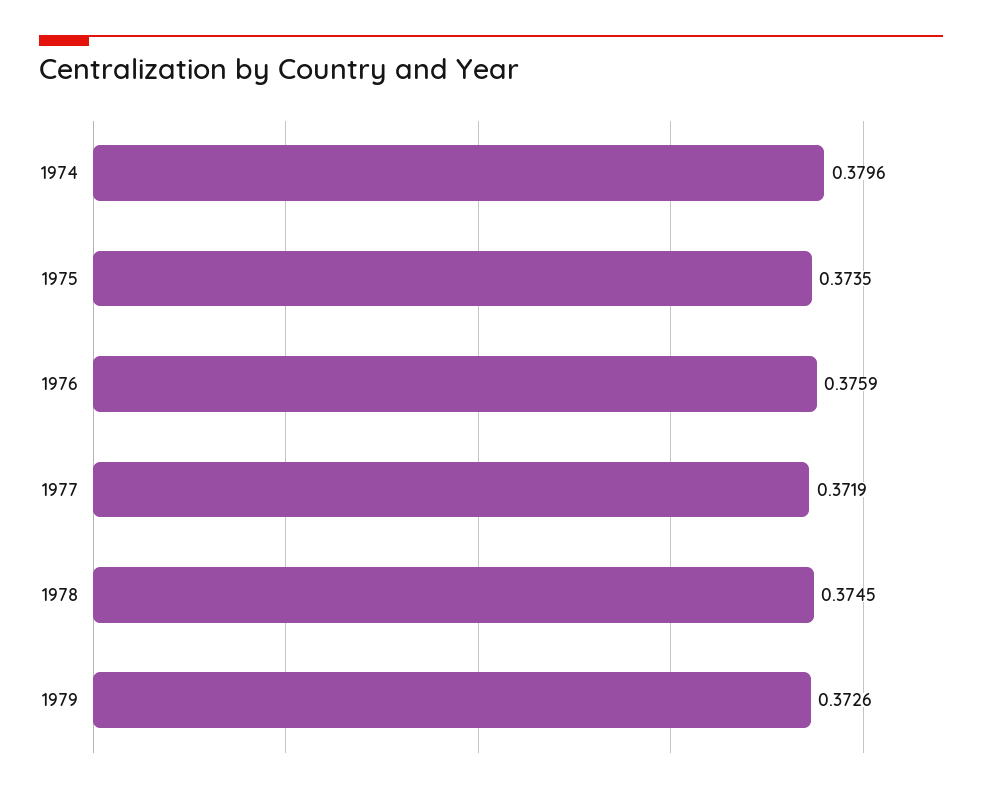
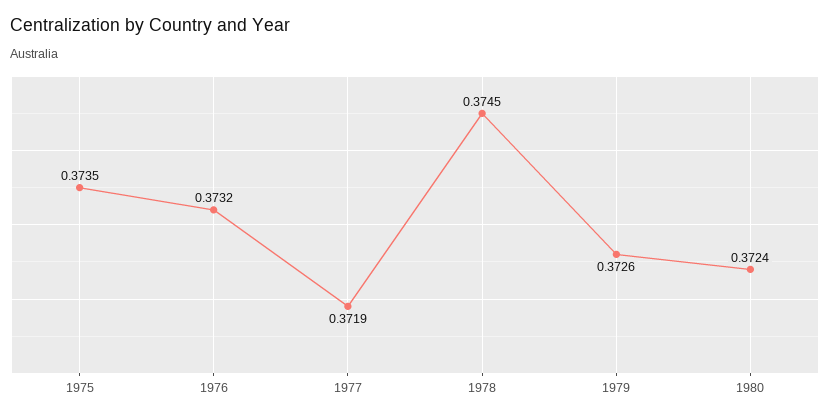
1974: 0.3796 -> none
1976: 0.3759 -> 0.3732
1980: none -> 0.3724

